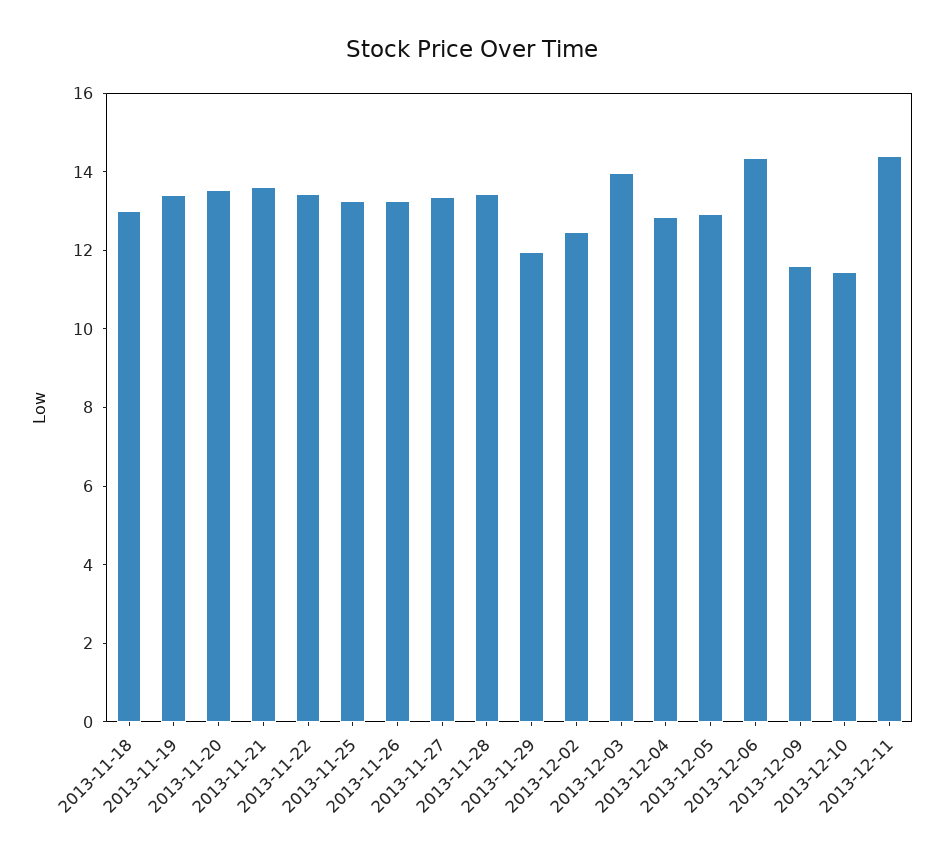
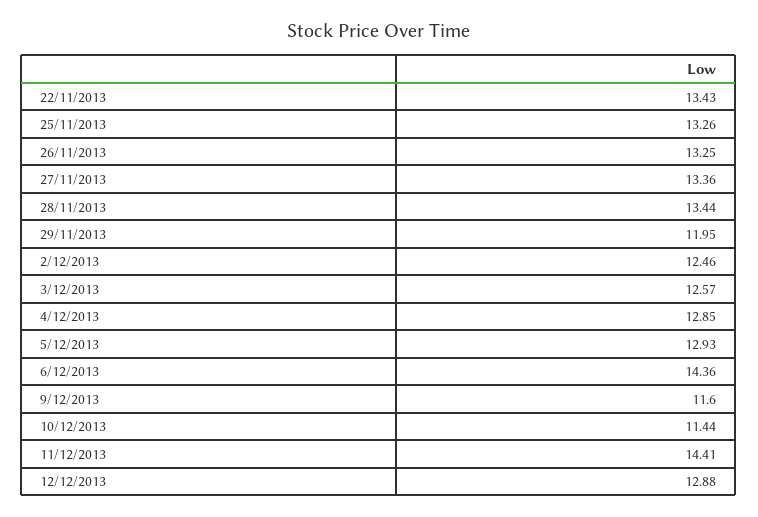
2013-11-18: 13 -> none
2013-11-19: 13.5 -> none
2013-11-20: 13.5 -> none
2013-11-21: 13.5 -> none
2013-12-03: 14 -> 12.57
12/12/2013: none -> 12.88

